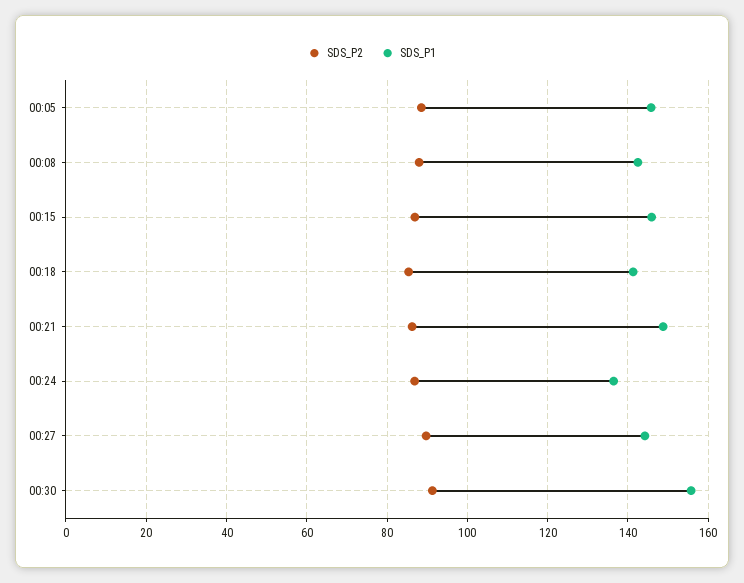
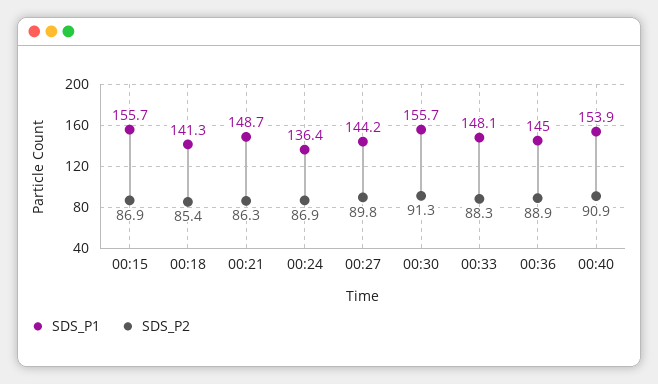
SDS_P2, 00:05: 88 -> none
SDS_P1, 00:05: 146 -> none
SDS_P2, 00:08: 88 -> none
SDS_P1, 00:08: 142 -> none
SDS_P1, 00:15: 146 -> 155.7
SDS_P1, 00:33: none -> 148.1
SDS_P2, 00:33: none -> 88.3
SDS_P1, 00:36: none -> 145
SDS_P2, 00:36: none -> 88.9
SDS_P1, 00:40: none -> 153.9
SDS_P2, 00:40: none -> 90.9

